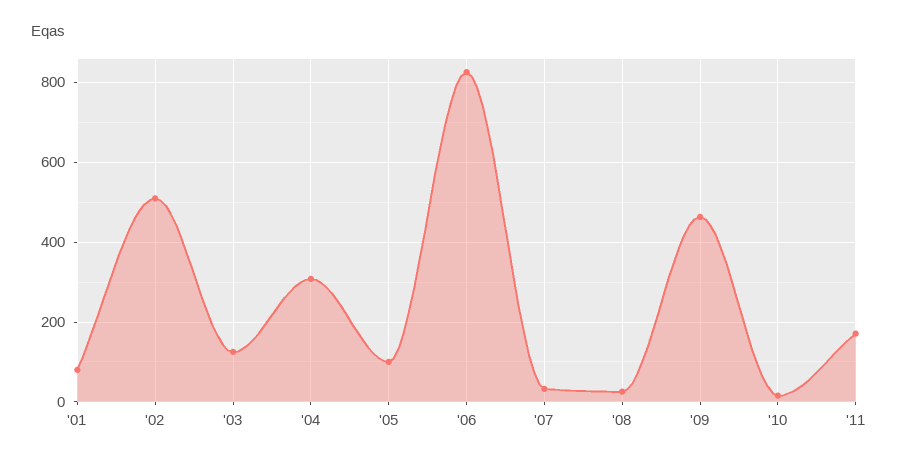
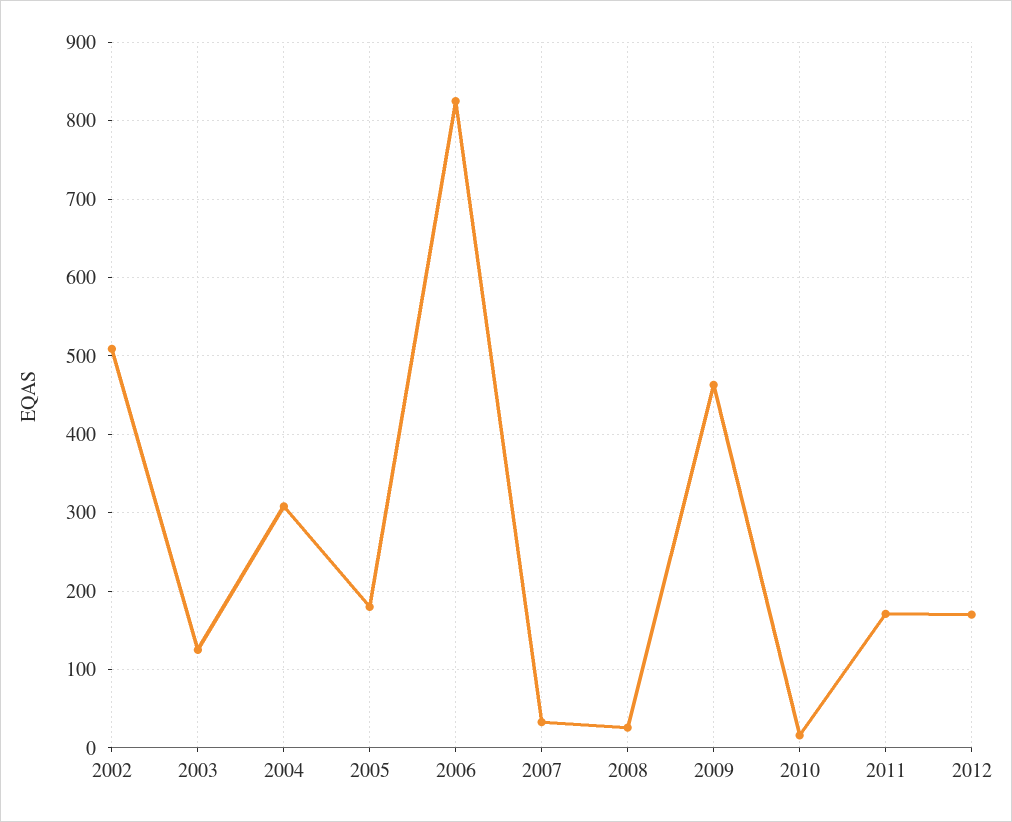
'01: 80 -> none
'05: 100 -> 180
2012: none -> 170

